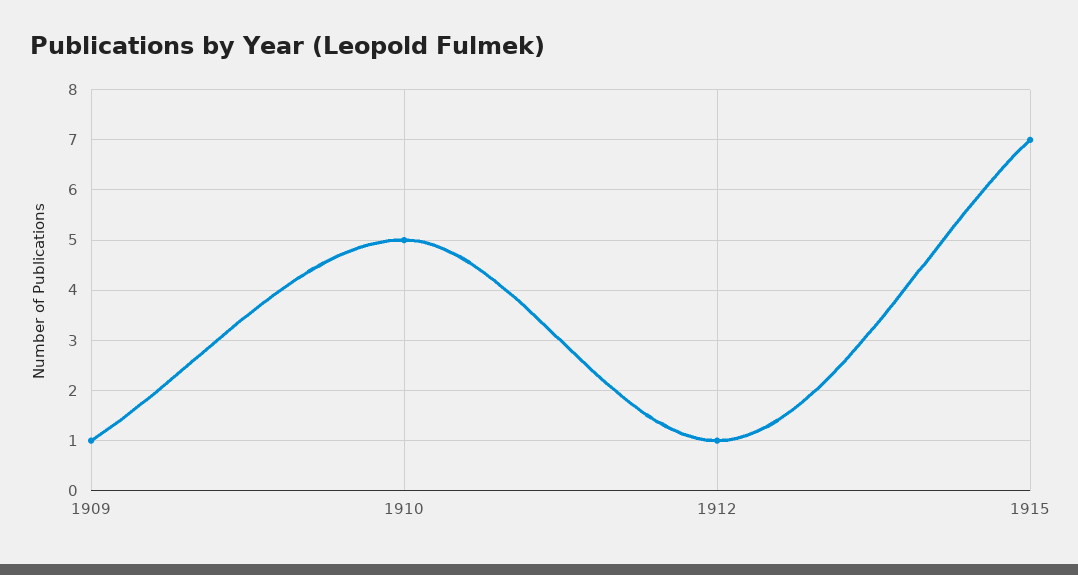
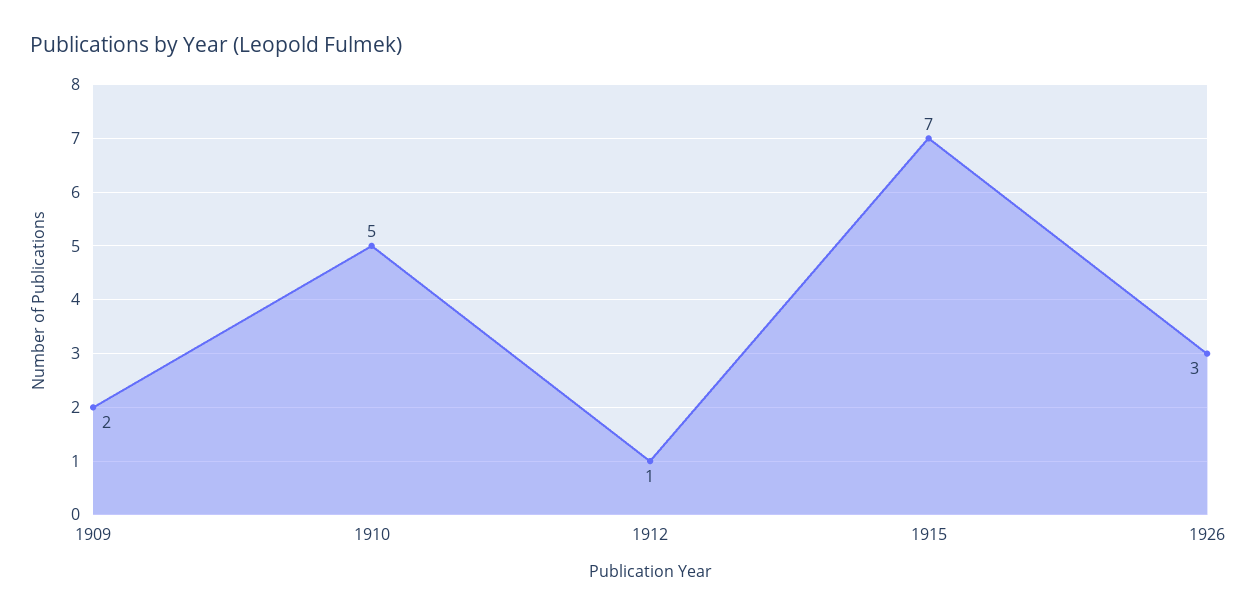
1909: 1 -> 2
1926: none -> 3

